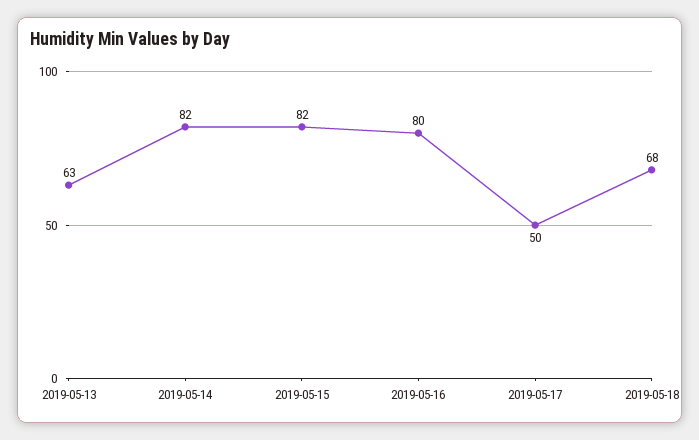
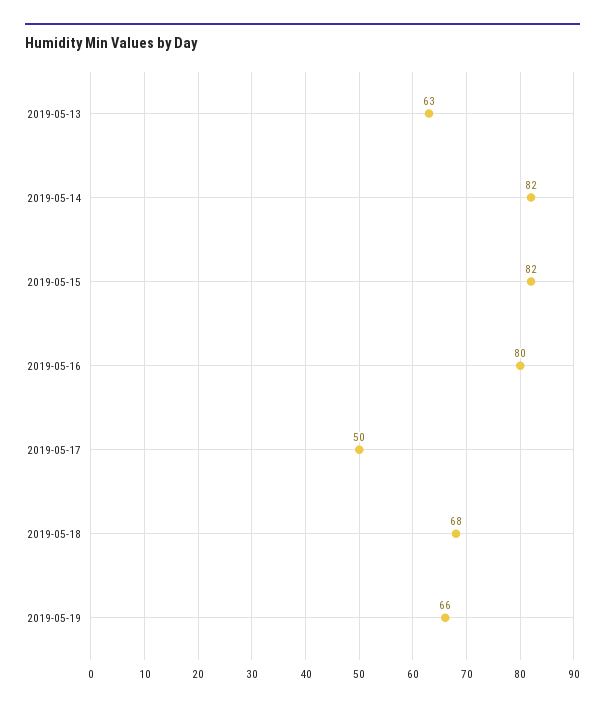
2019-05-19: none -> 66

